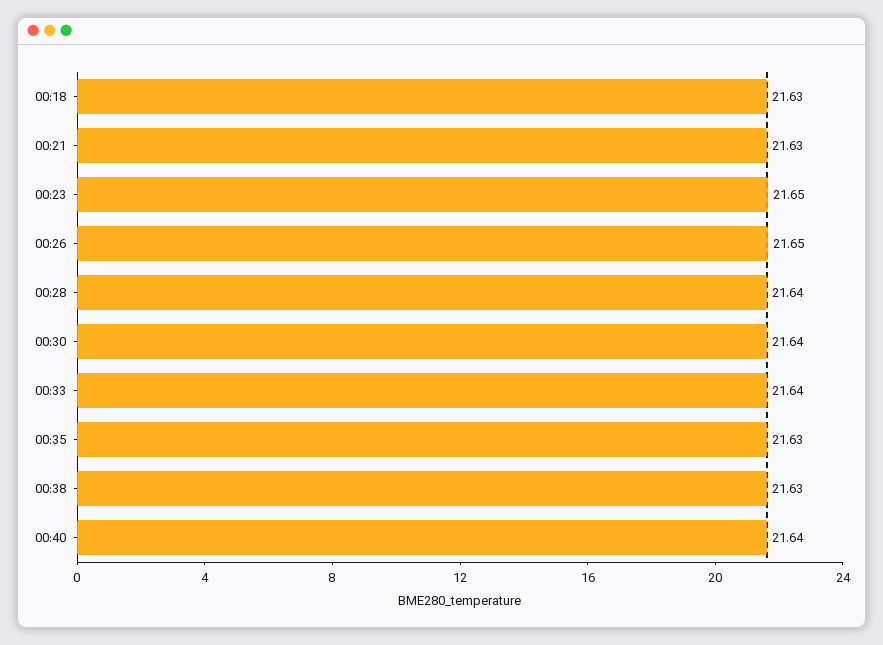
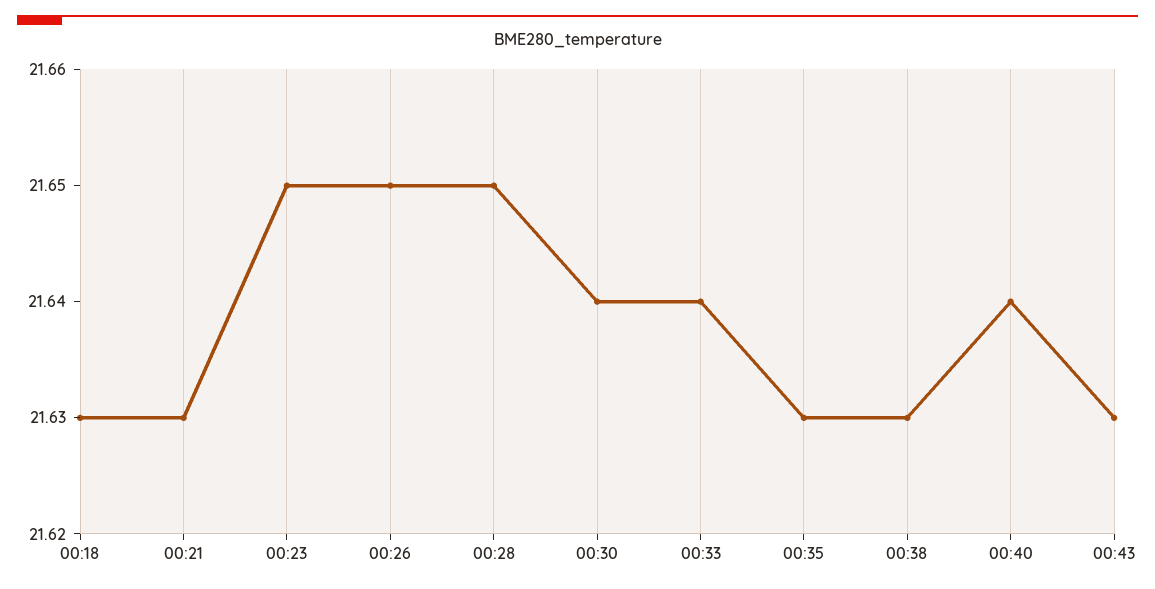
00:28: 21.64 -> 21.65
00:43: none -> 21.63

